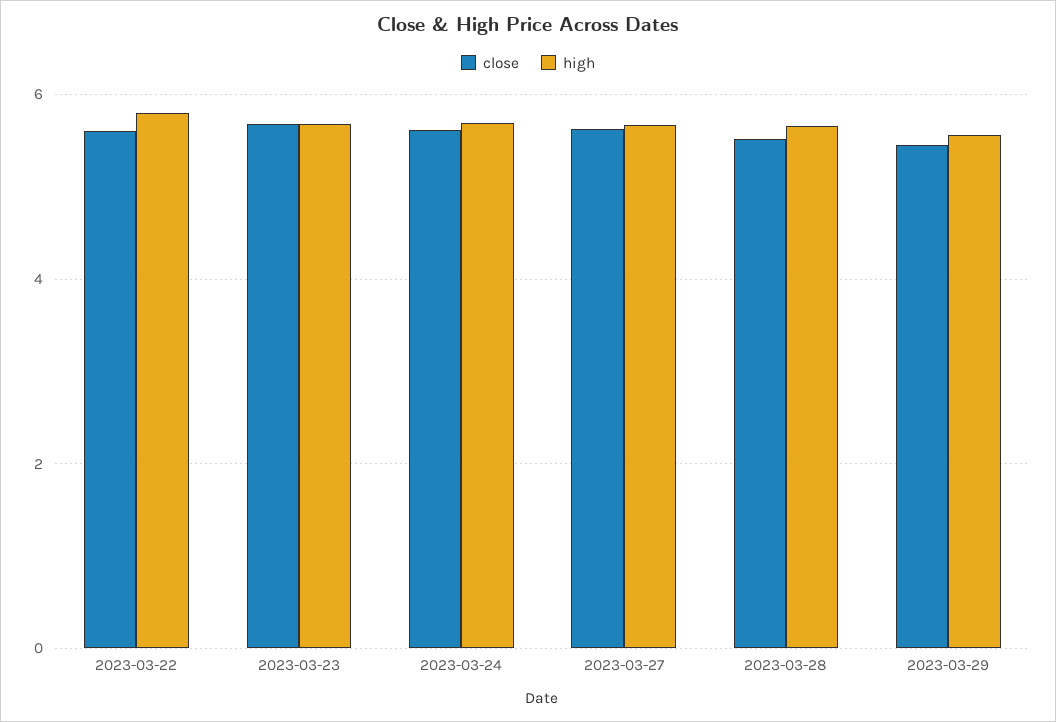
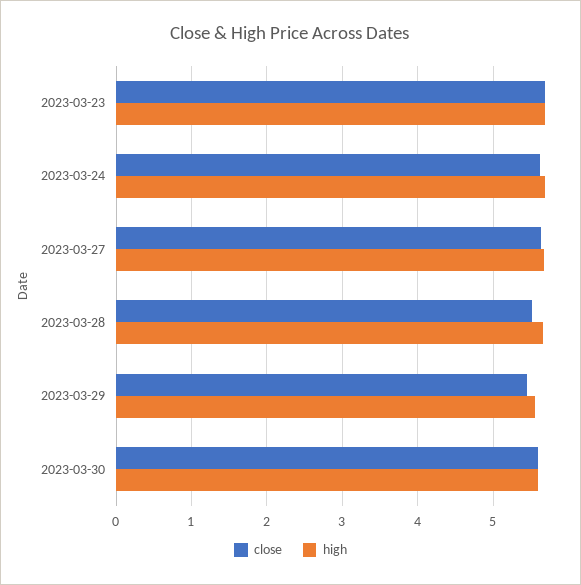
close, 2023-03-22: 5.6 -> none
high, 2023-03-22: 5.8 -> none
close, 2023-03-30: none -> 5.6
high, 2023-03-30: none -> 5.6

